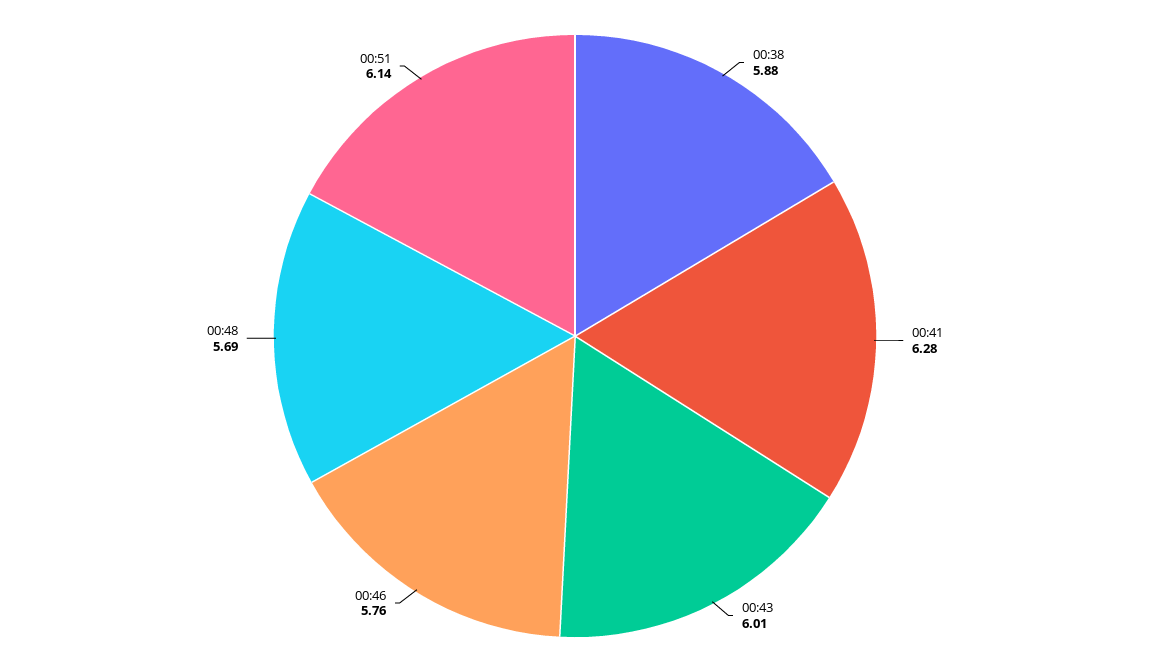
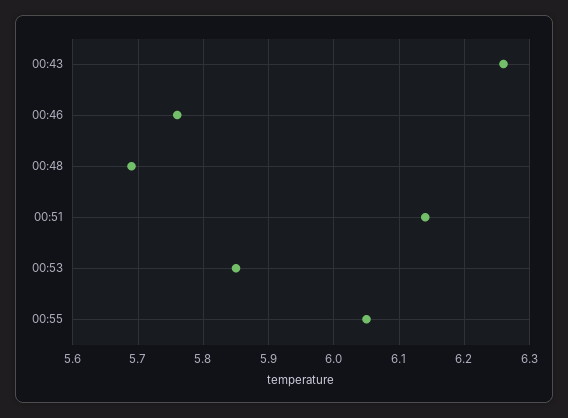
00:38: 5.88 -> none
00:41: 6.28 -> none
00:43: 6.01 -> 6.26
00:53: none -> 5.85
00:55: none -> 6.05

